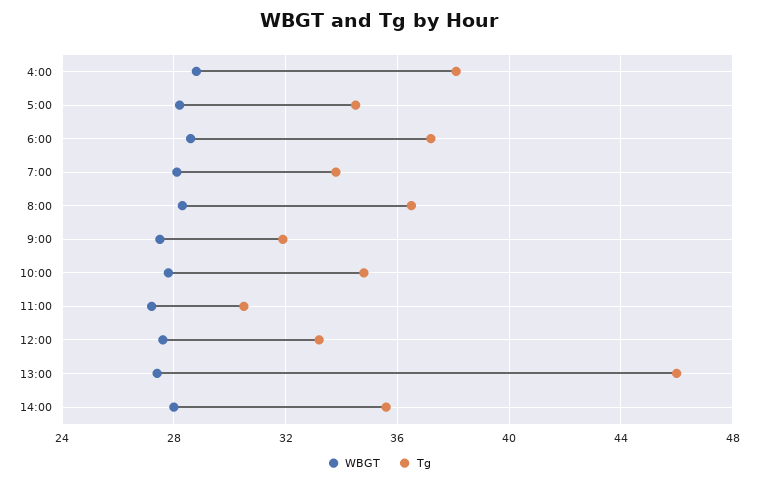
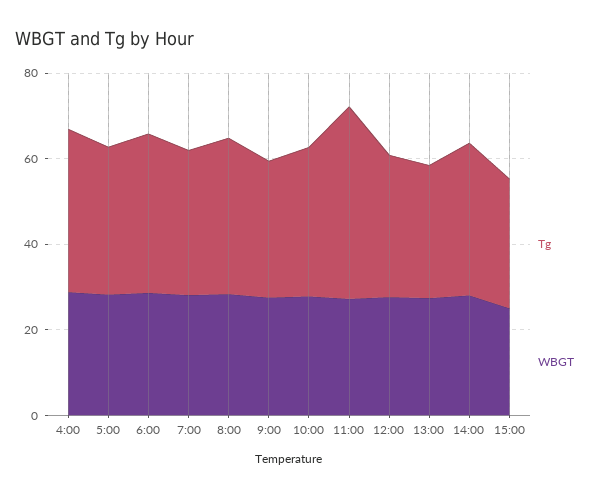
Tg, 11:00: 30.5 -> 45
Tg, 13:00: 46 -> 30
Tg, 15:00: none -> 30
WBGT, 15:00: none -> 25

